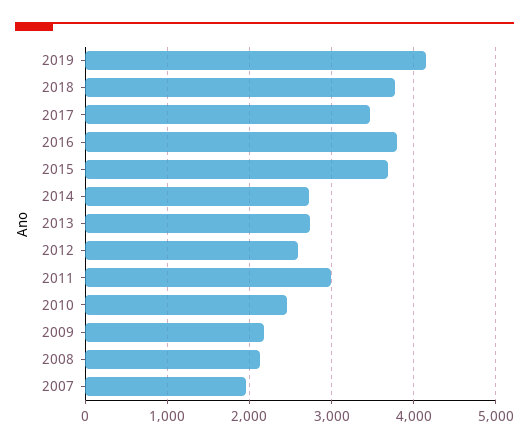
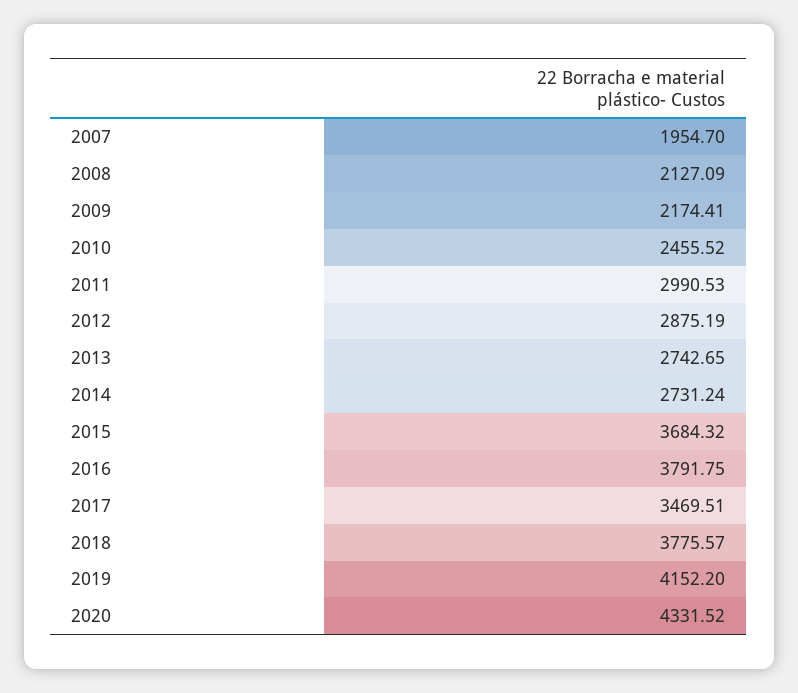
2012: 2600 -> 2875.19
2020: none -> 4331.52

